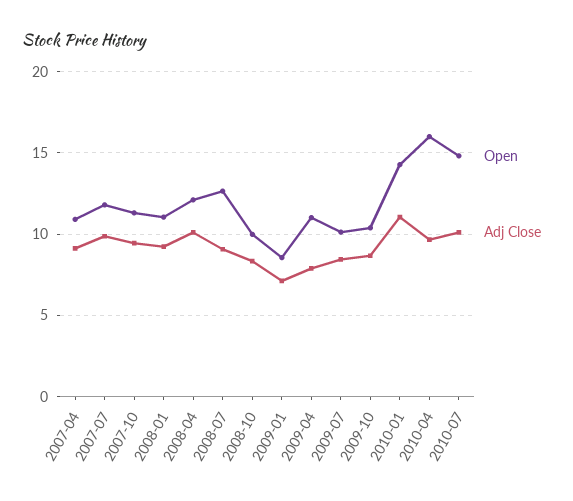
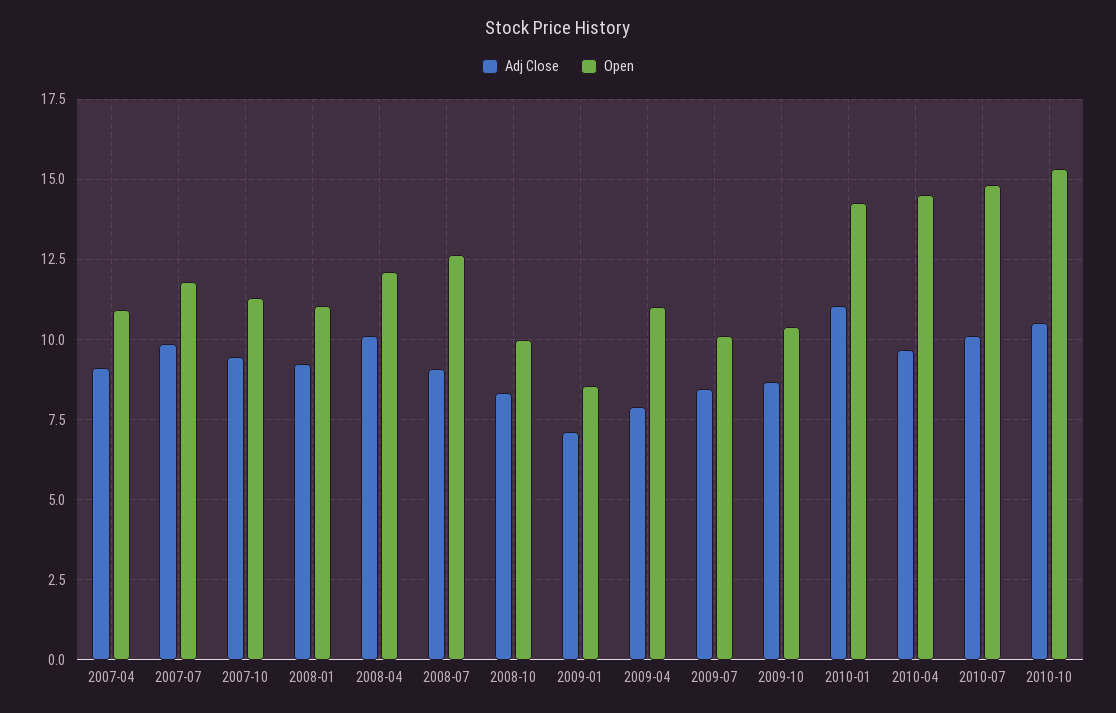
Open, 2010-04: 16 -> 14.5
Adj Close, 2010-10: none -> 10.5
Open, 2010-10: none -> 15.25

